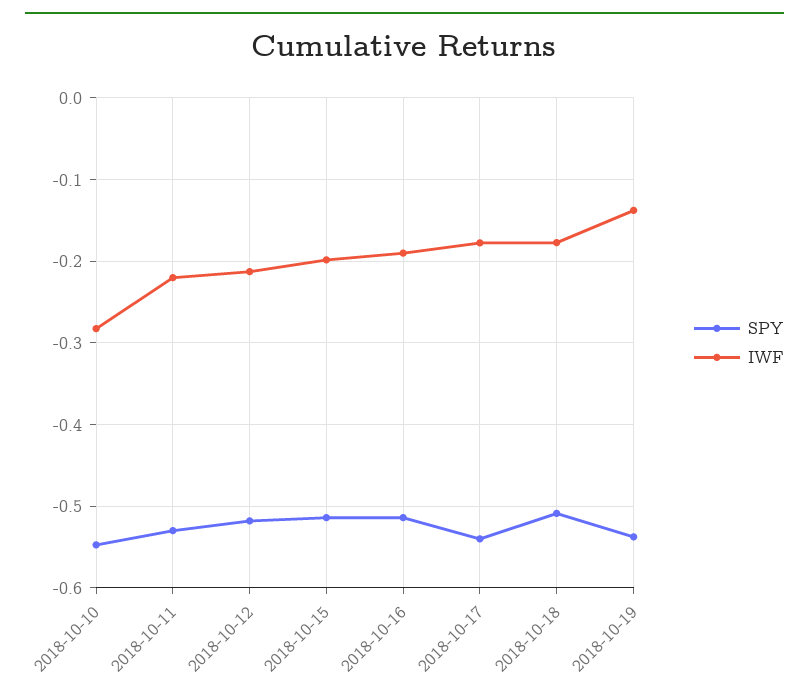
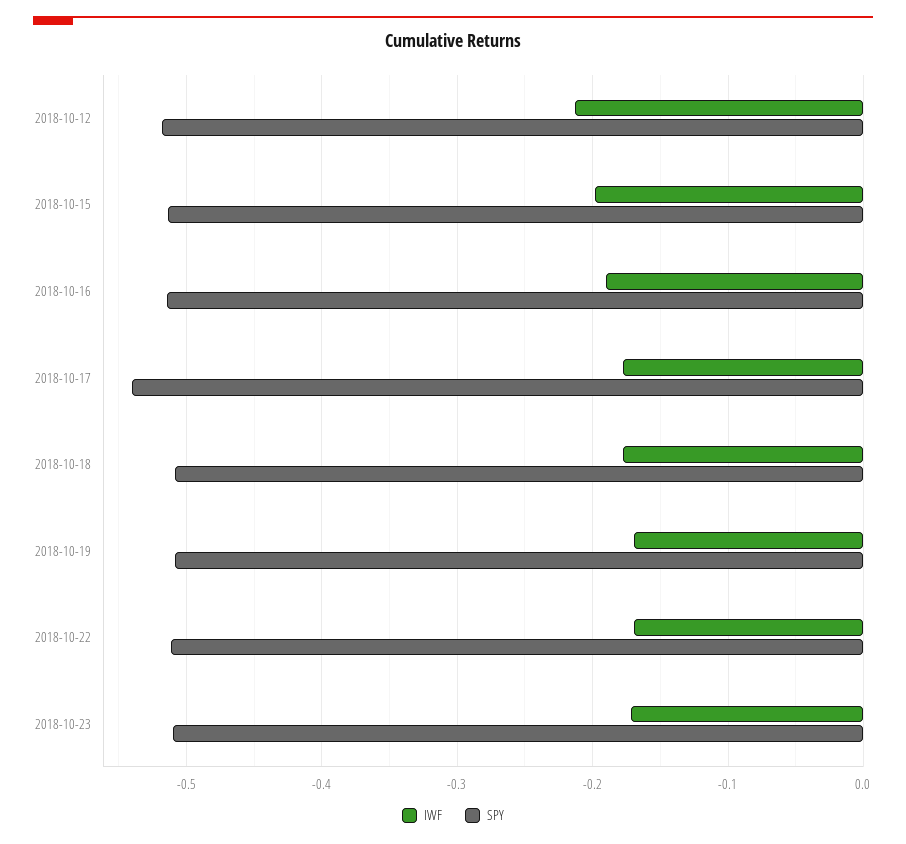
SPY, 2018-10-10: -0.55 -> none
IWF, 2018-10-10: -0.28 -> none
SPY, 2018-10-11: -0.53 -> none
IWF, 2018-10-11: -0.22 -> none
SPY, 2018-10-19: -0.54 -> -0.51
IWF, 2018-10-19: -0.14 -> -0.17
IWF, 2018-10-22: none -> -0.17
SPY, 2018-10-22: none -> -0.51
IWF, 2018-10-23: none -> -0.17
SPY, 2018-10-23: none -> -0.51

